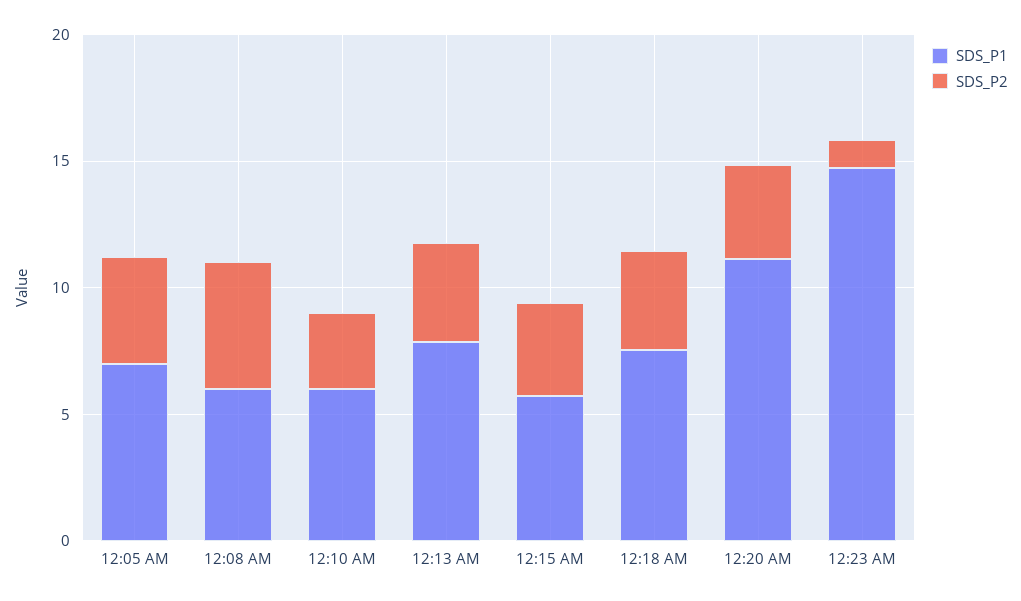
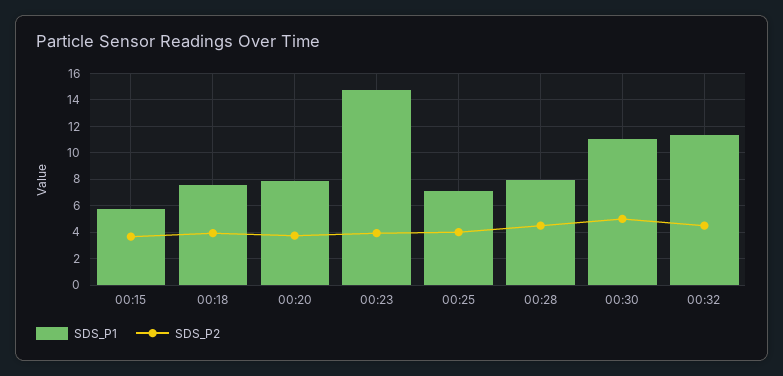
SDS_P1, 12:05 AM: 7 -> none
SDS_P2, 12:05 AM: 4 -> none
SDS_P1, 12:08 AM: 6 -> none
SDS_P2, 12:08 AM: 5 -> none
SDS_P1, 12:10 AM: 6 -> none
SDS_P2, 12:10 AM: 3 -> none
SDS_P1, 12:13 AM: 8 -> none
SDS_P2, 12:13 AM: 4 -> none
SDS_P1, 12:20 AM: 11 -> 8
SDS_P2, 12:23 AM: 1 -> 4
SDS_P1, 00:25: none -> 7
SDS_P2, 00:25: none -> 4
SDS_P1, 00:28: none -> 8
SDS_P2, 00:28: none -> 4.5
SDS_P1, 00:30: none -> 11
SDS_P2, 00:30: none -> 5
SDS_P1, 00:32: none -> 11.5
SDS_P2, 00:32: none -> 4.5

